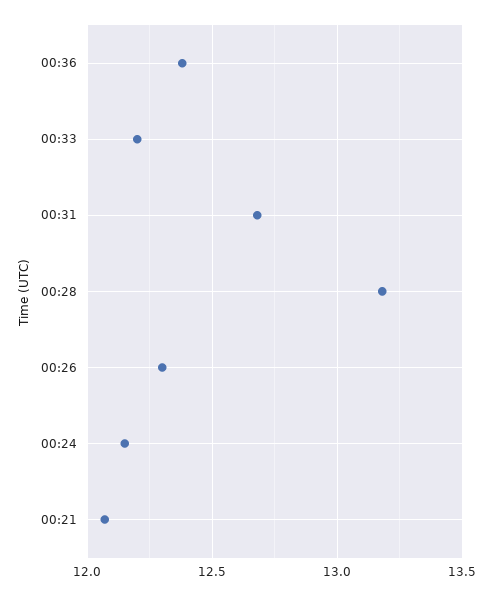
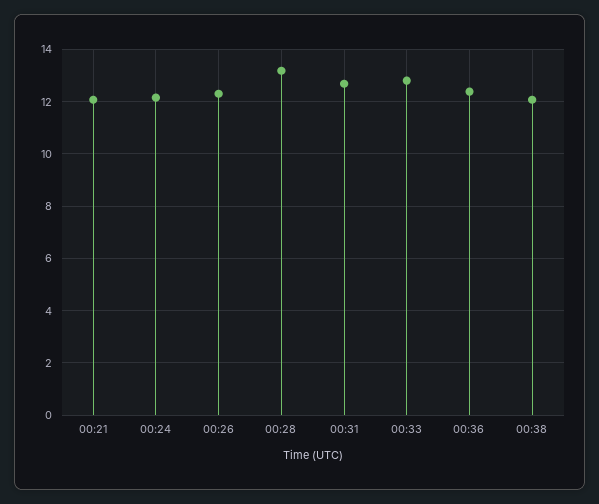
00:33: 12.2 -> 12.75
00:38: none -> 12

